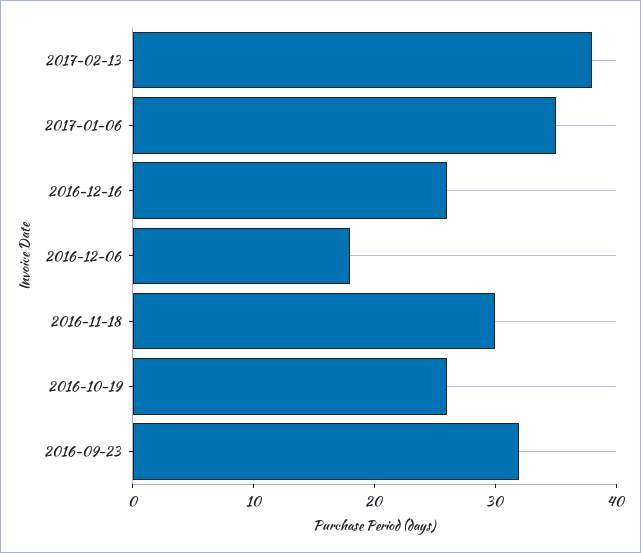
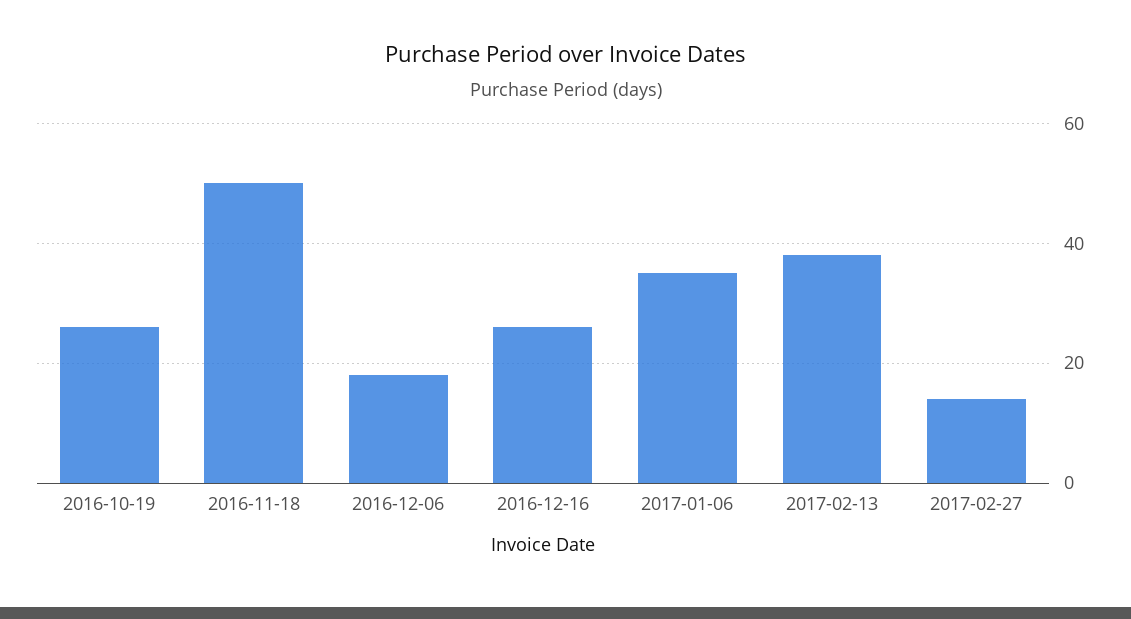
2016-11-18: 30 -> 50
2016-09-23: 32 -> none
2017-02-27: none -> 15

